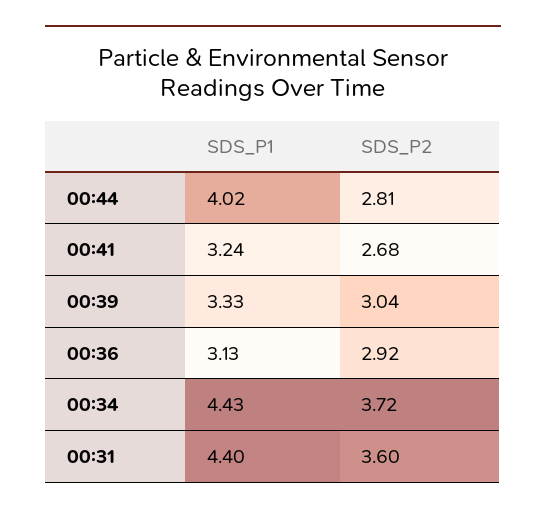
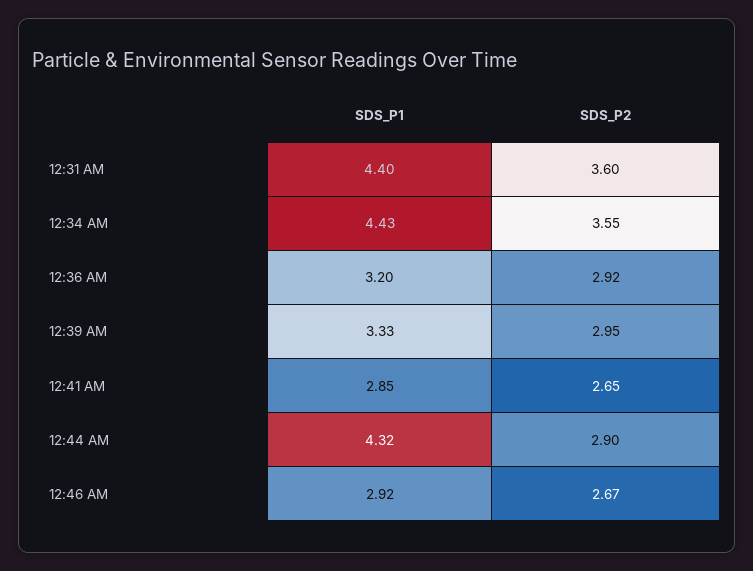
SDS_P1, 00:44: 4.02 -> 4.32
SDS_P2, 00:44: 2.81 -> 2.9
SDS_P1, 00:41: 3.24 -> 2.85
SDS_P2, 00:41: 2.68 -> 2.65
SDS_P2, 00:39: 3.04 -> 2.95
SDS_P1, 00:36: 3.13 -> 3.2
SDS_P2, 00:34: 3.72 -> 3.55
SDS_P1, 12:46 AM: none -> 2.92
SDS_P2, 12:46 AM: none -> 2.67

